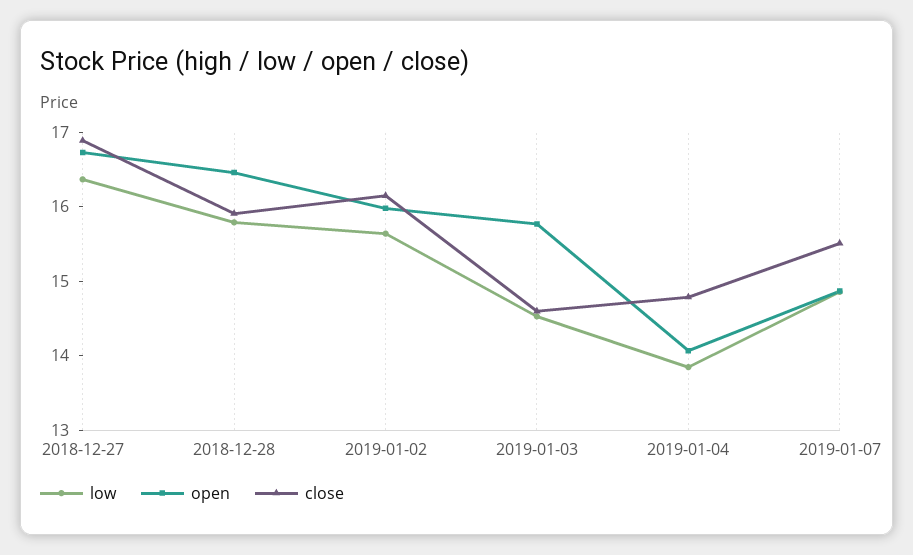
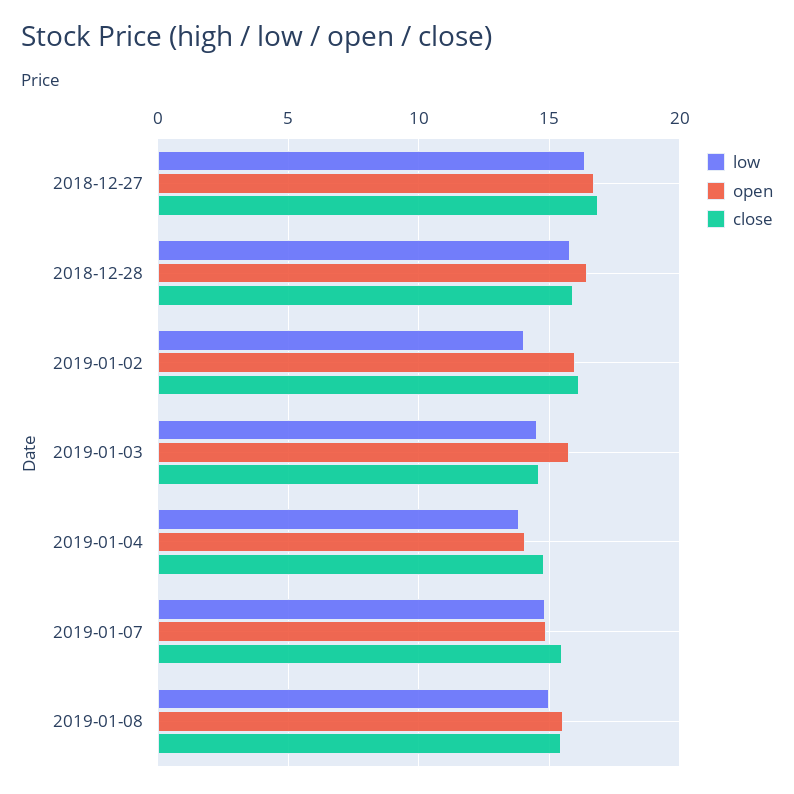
low, 2019-01-02: 15.6 -> 14
low, 2019-01-08: none -> 15
open, 2019-01-08: none -> 15.5
close, 2019-01-08: none -> 15.5

